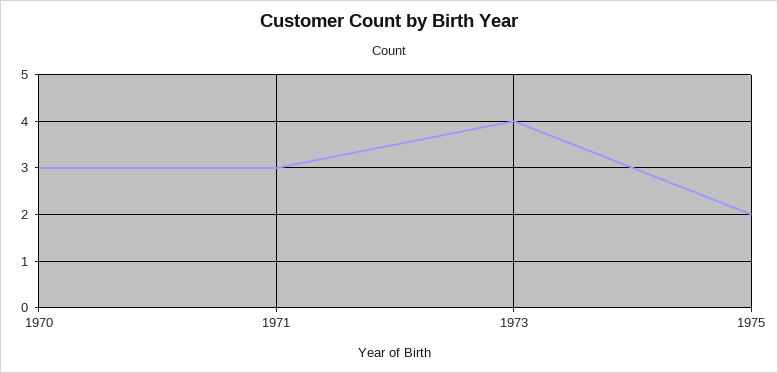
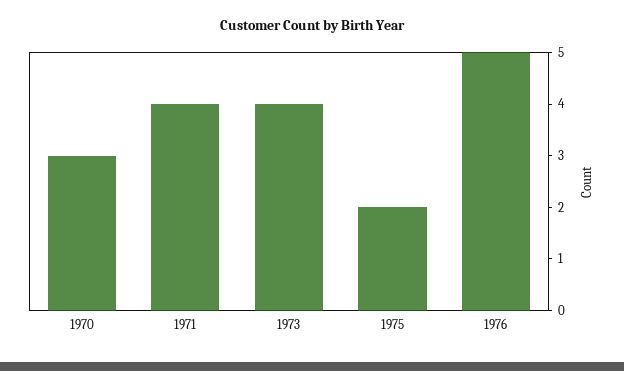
1971: 3 -> 4
1976: none -> 5

